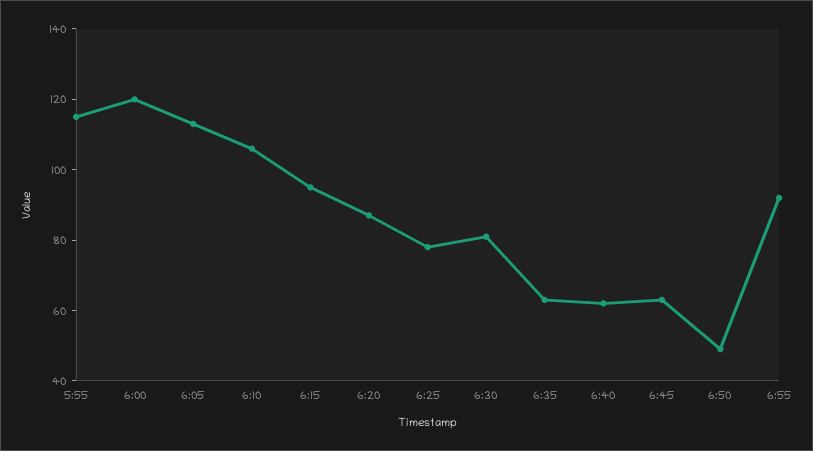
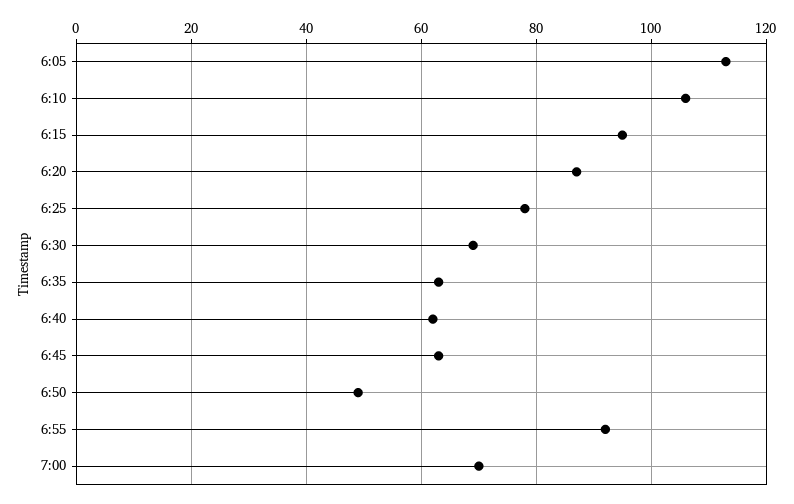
5:55: 115 -> none
6:00: 120 -> none
6:30: 80 -> 70
7:00: none -> 70

